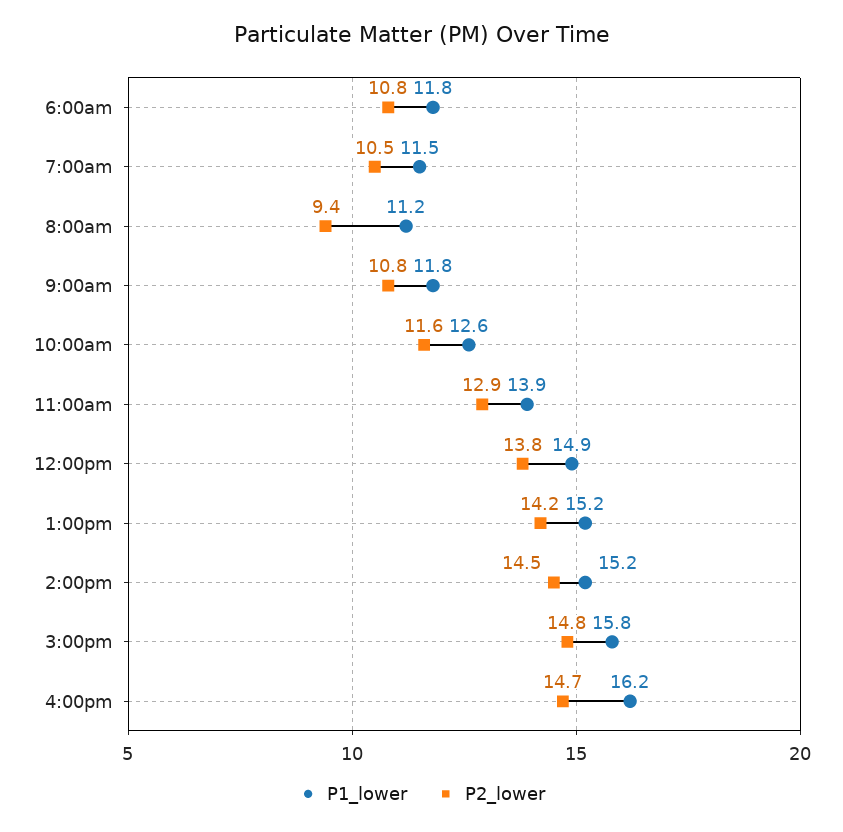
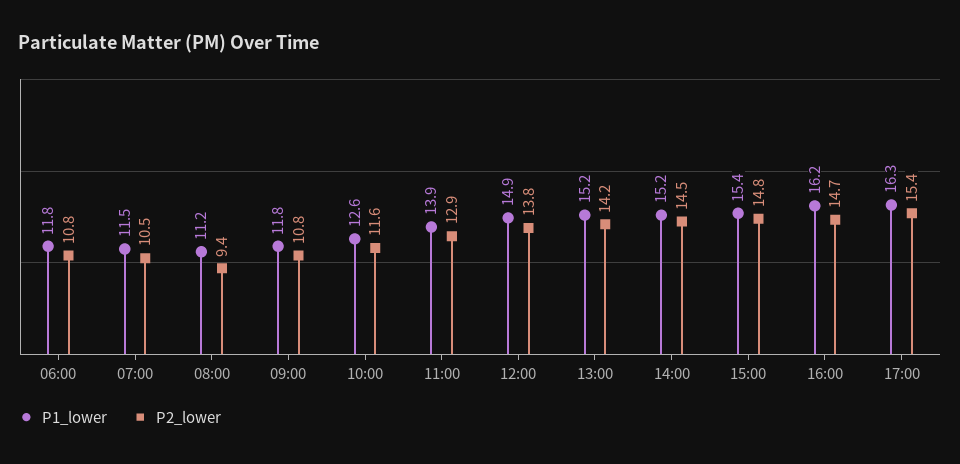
P1_lower, 3:00pm: 15.8 -> 15.4
P1_lower, 17:00: none -> 16.3
P2_lower, 17:00: none -> 15.4

